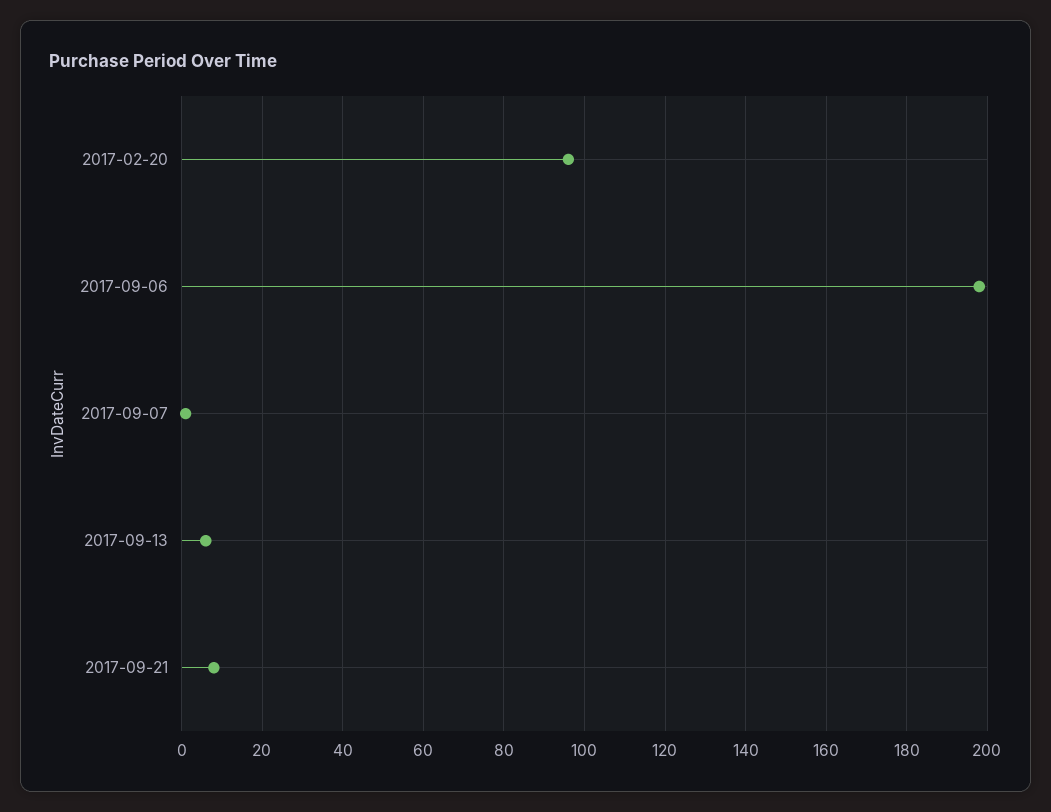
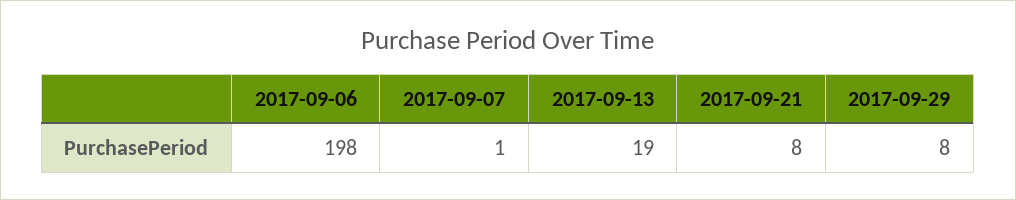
2017-02-20: 95 -> none
2017-09-13: 5 -> 19
2017-09-29: none -> 8

